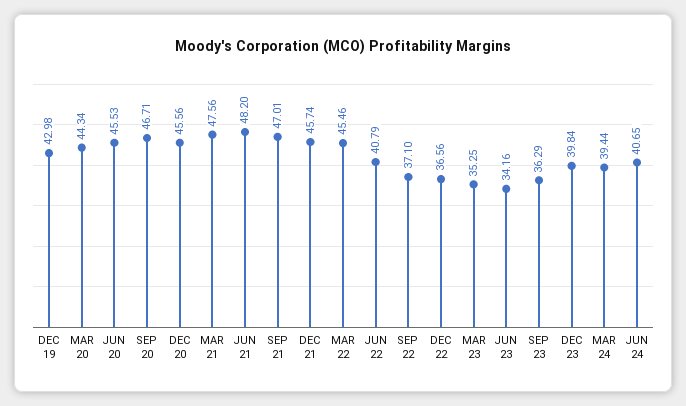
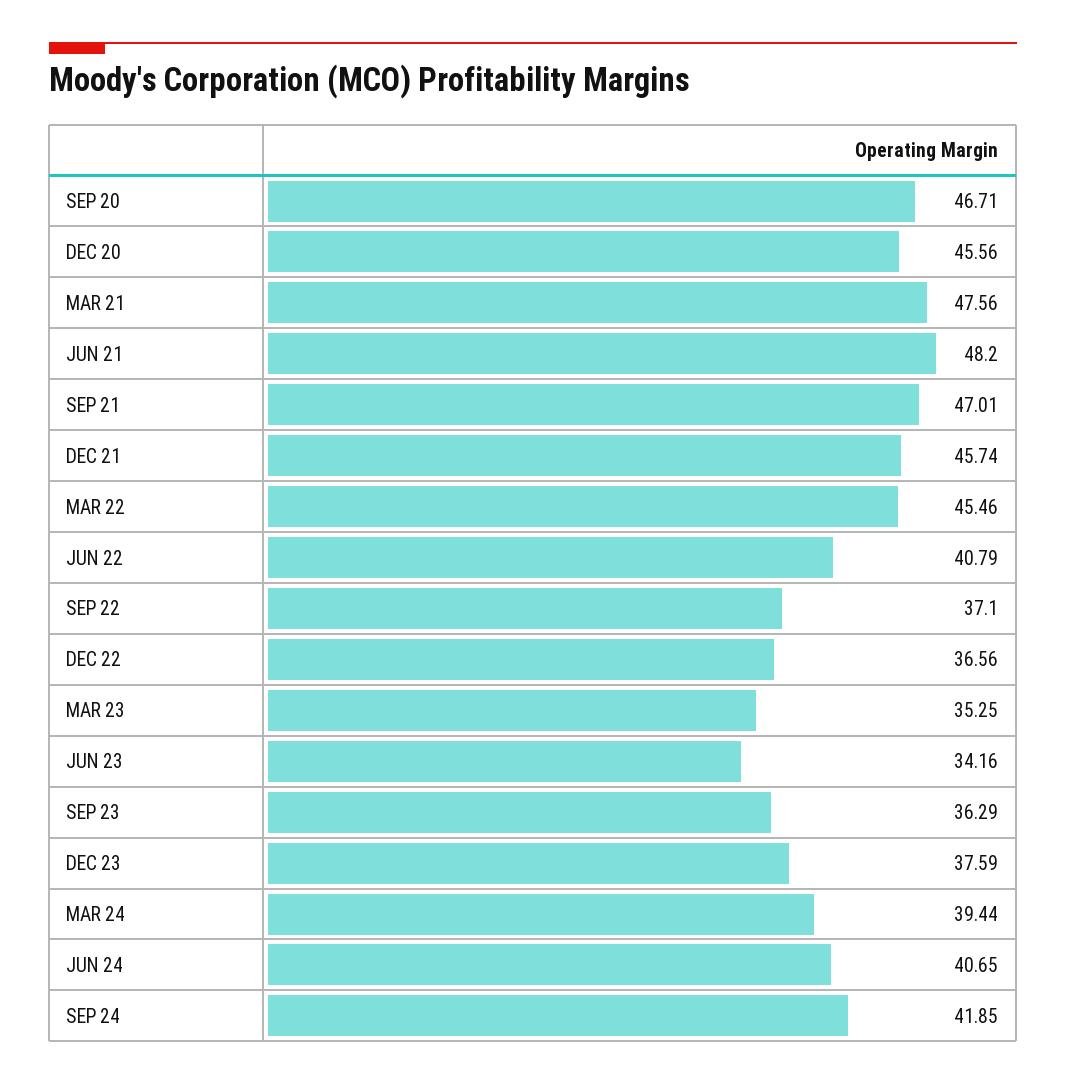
DEC 19: 42.98 -> none
MAR 20: 44.34 -> none
JUN 20: 45.53 -> none
DEC 23: 39.84 -> 37.59
SEP 24: none -> 41.85

